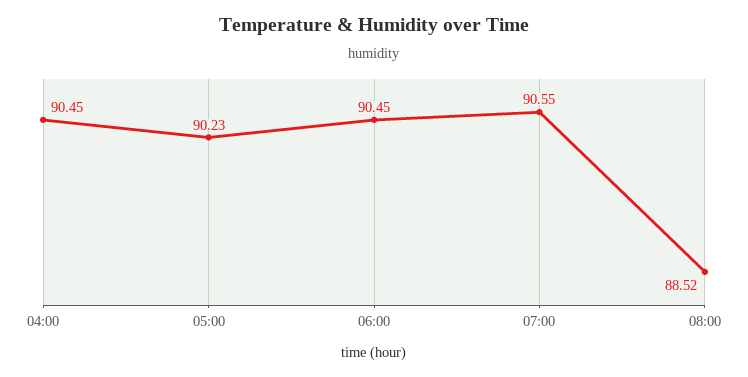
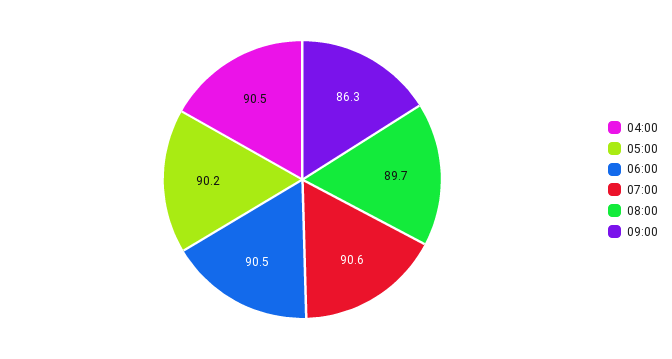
08:00: 88.52 -> 89.7
09:00: none -> 86.3

